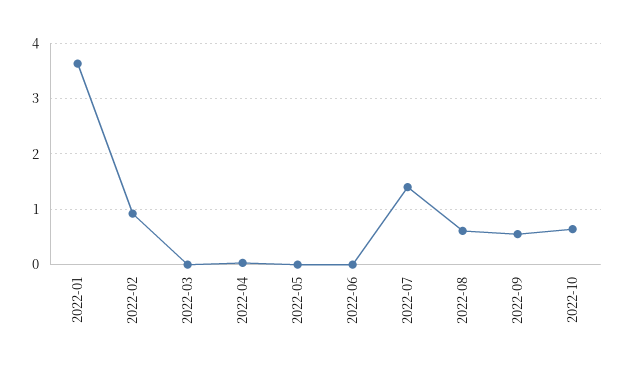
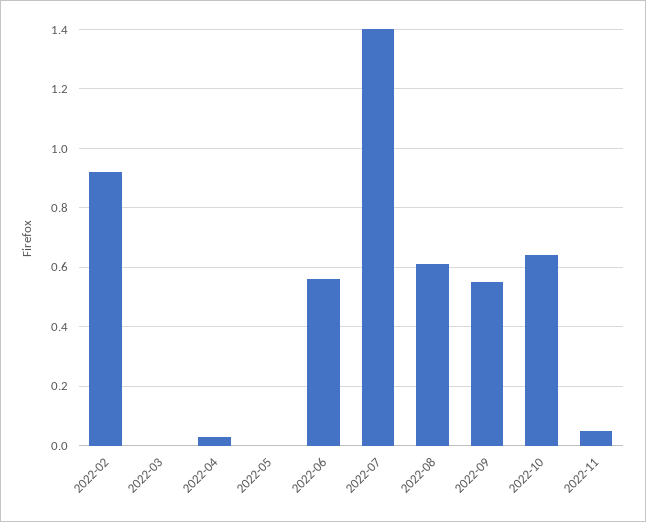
2022-01: 3.6 -> none
2022-06: 0 -> 0.55
2022-11: none -> 0.05

